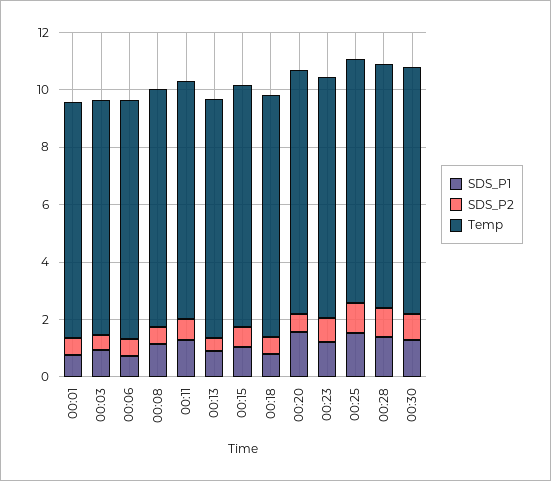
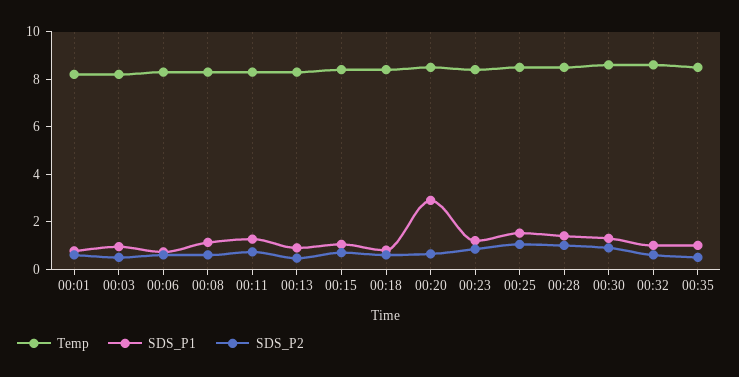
SDS_P1, 00:20: 1.5 -> 3
Temp, 00:32: none -> 8.5
SDS_P1, 00:32: none -> 1
SDS_P2, 00:32: none -> 0.5
Temp, 00:35: none -> 8.5
SDS_P1, 00:35: none -> 1
SDS_P2, 00:35: none -> 0.5

